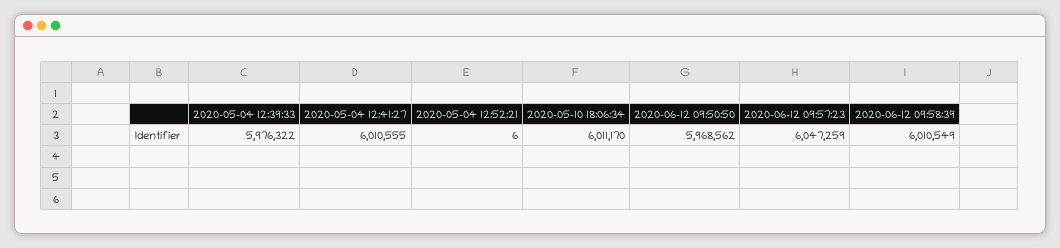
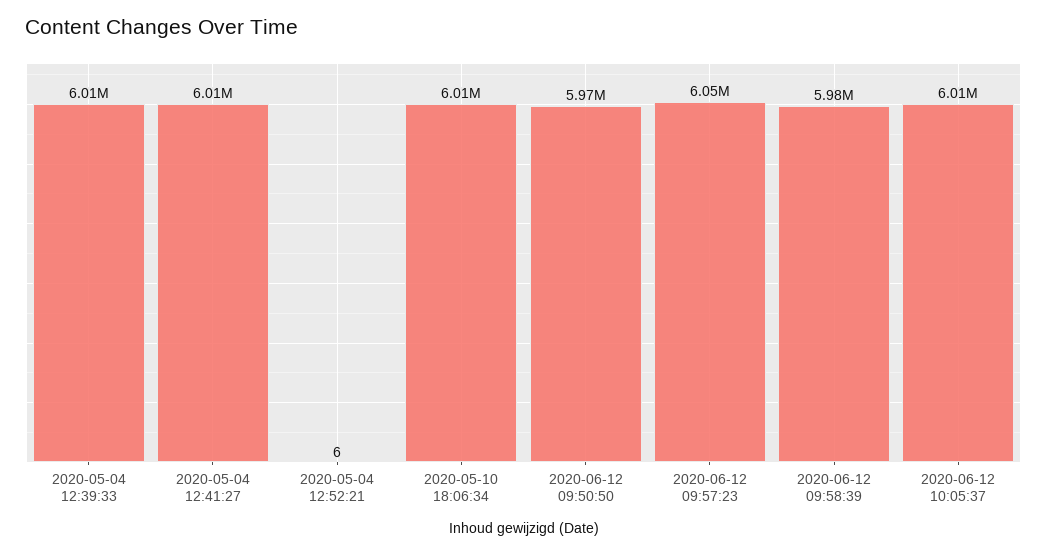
2020-05-04 12:39:33: 5976322 -> 6010000
2020-06-12 09:58:39: 6010549 -> 5980000
2020-06-12 10:05:37: none -> 6010000

